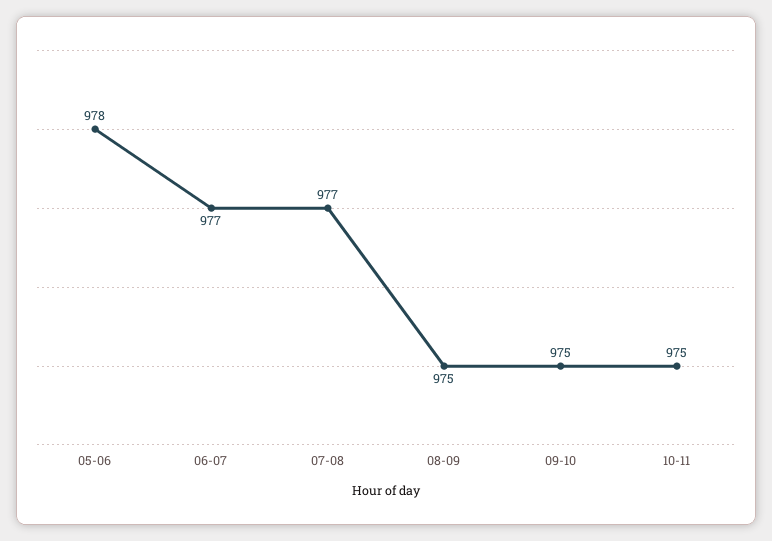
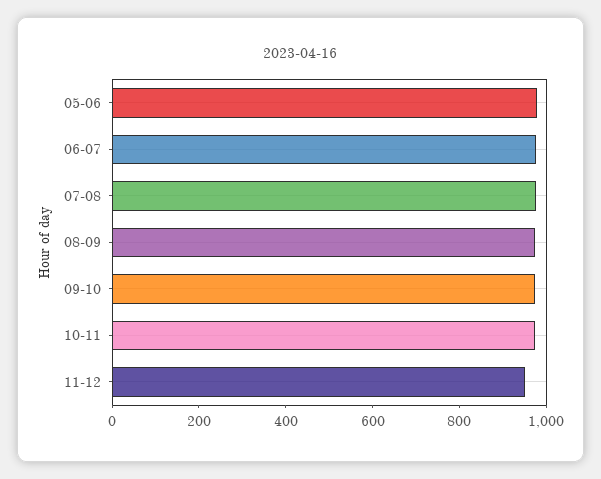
11-12: none -> 950

